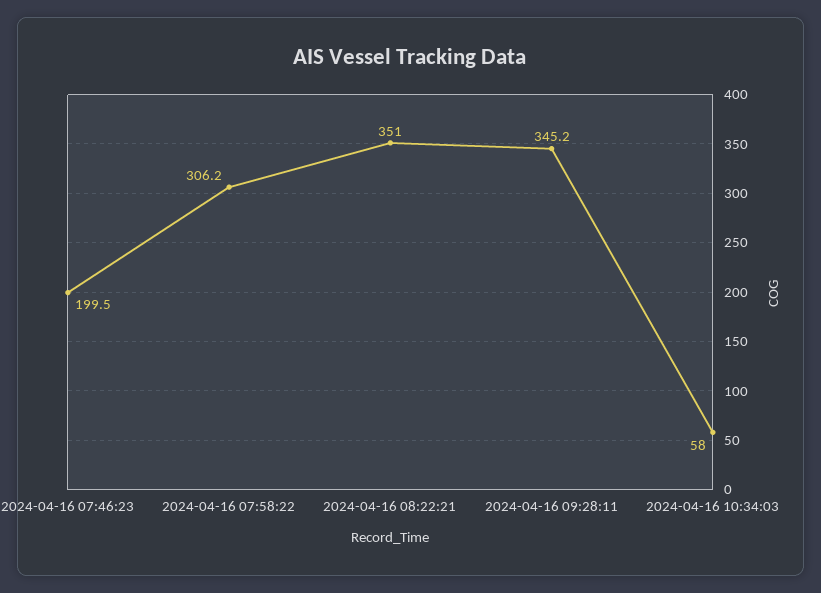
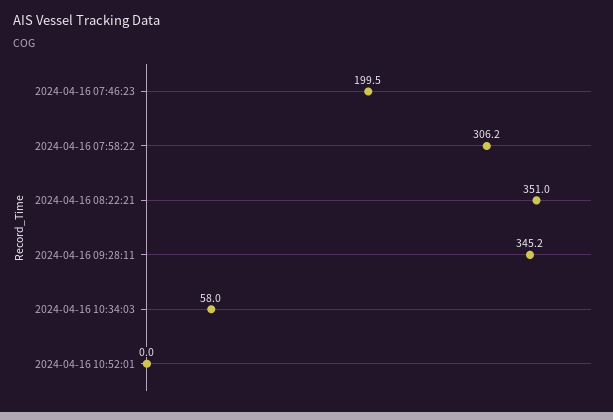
2024-04-16 10:52:01: none -> 0

